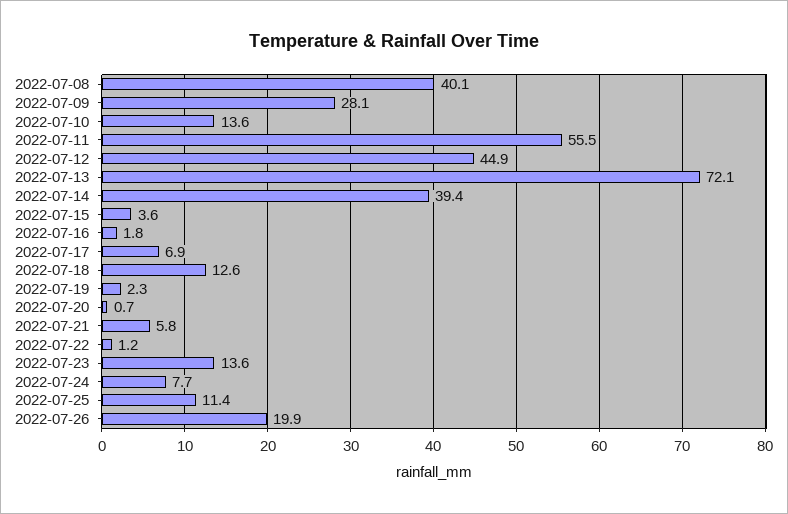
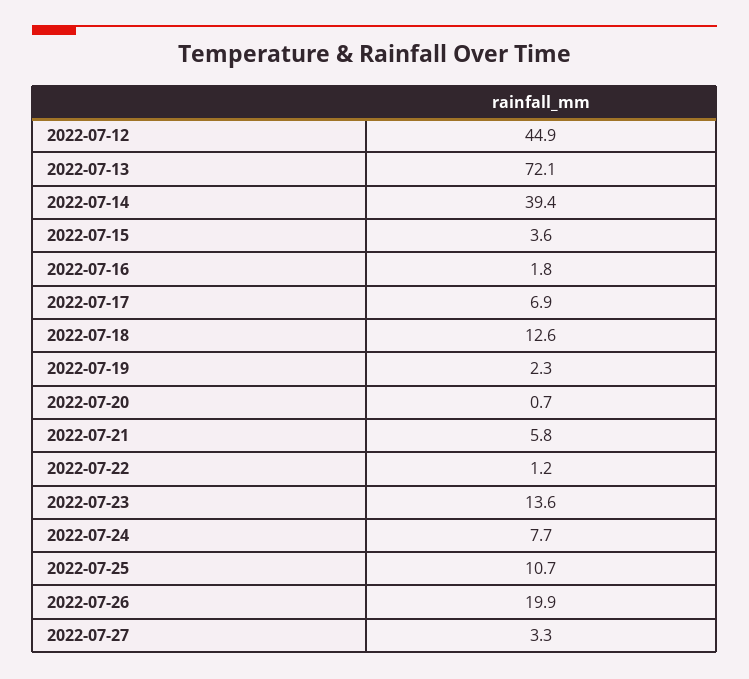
2022-07-08: 40.1 -> none
2022-07-09: 28.1 -> none
2022-07-10: 13.6 -> none
2022-07-11: 55.5 -> none
2022-07-25: 11.4 -> 10.7
2022-07-27: none -> 3.3

